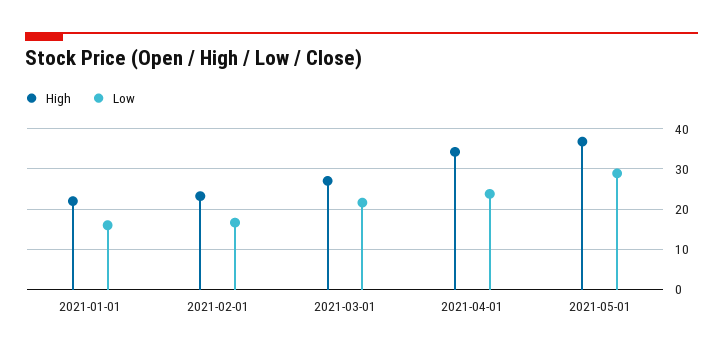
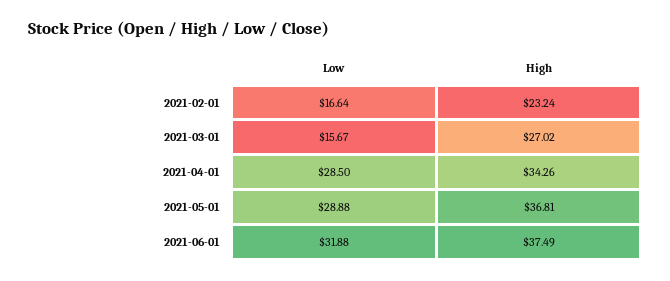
High, 2021-01-01: 22 -> none
Low, 2021-01-01: 16 -> none
Low, 2021-03-01: 22 -> 15.67
Low, 2021-04-01: 24 -> 28.5
Low, 2021-06-01: none -> 31.88
High, 2021-06-01: none -> 37.49

